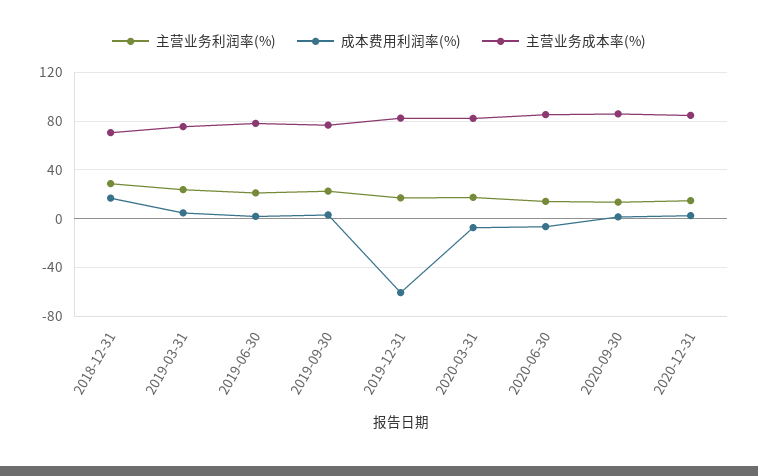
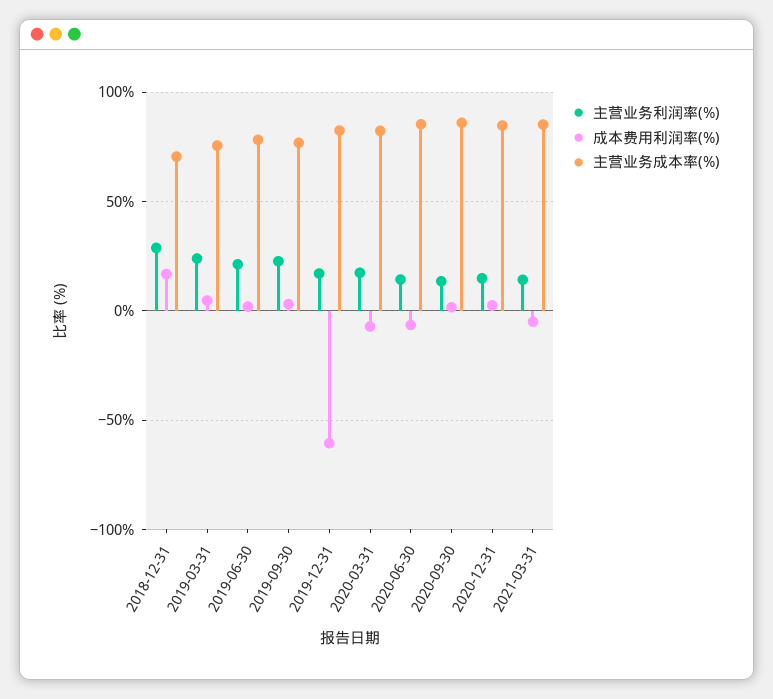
主营业务利润率(%), 2021-03-31: none -> 15
成本费用利润率(%), 2021-03-31: none -> -5
主营业务成本率(%), 2021-03-31: none -> 85

